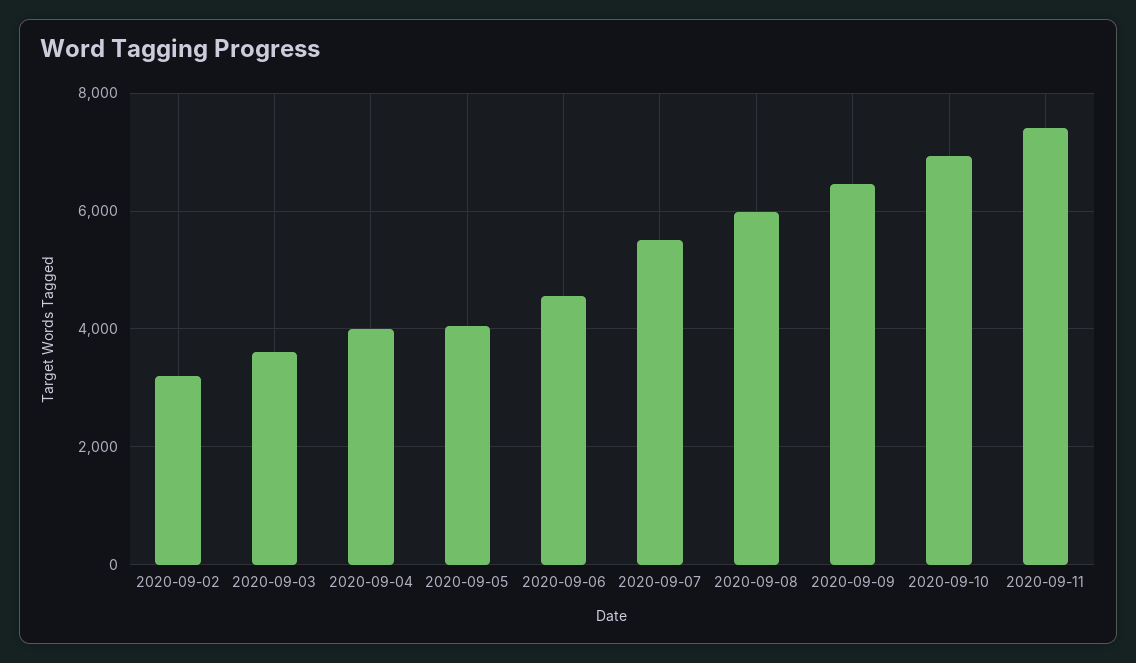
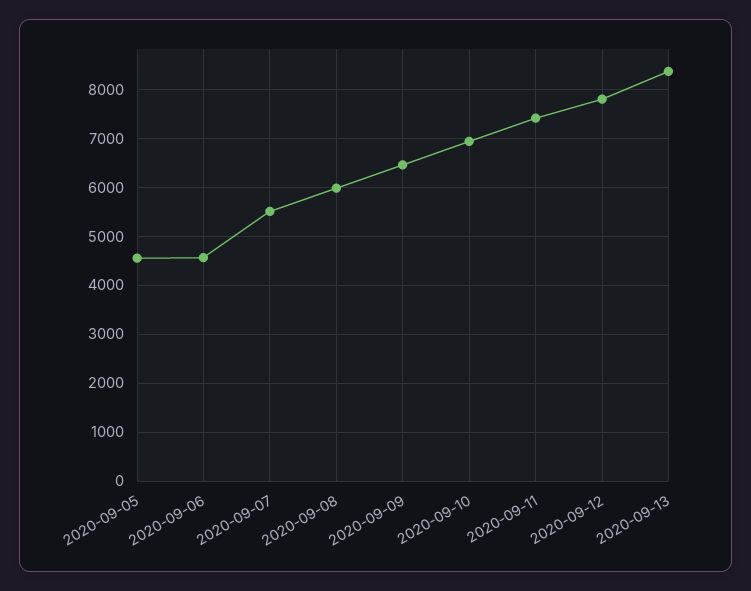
2020-09-02: 3200 -> none
2020-09-03: 3600 -> none
2020-09-04: 4000 -> none
2020-09-05: 4000 -> 4600
2020-09-12: none -> 7800
2020-09-13: none -> 8400

